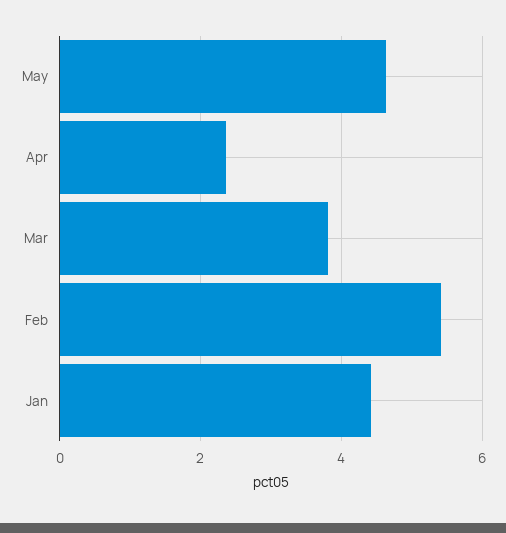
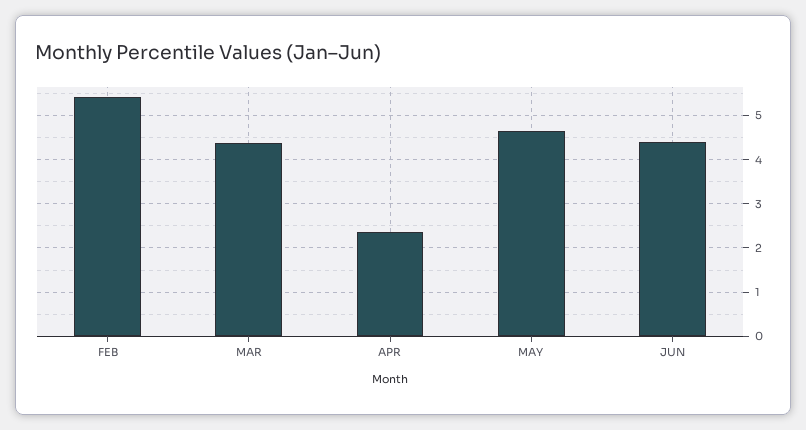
Mar: 3.8 -> 4.4
Jan: 4.4 -> none
JUN: none -> 4.4

